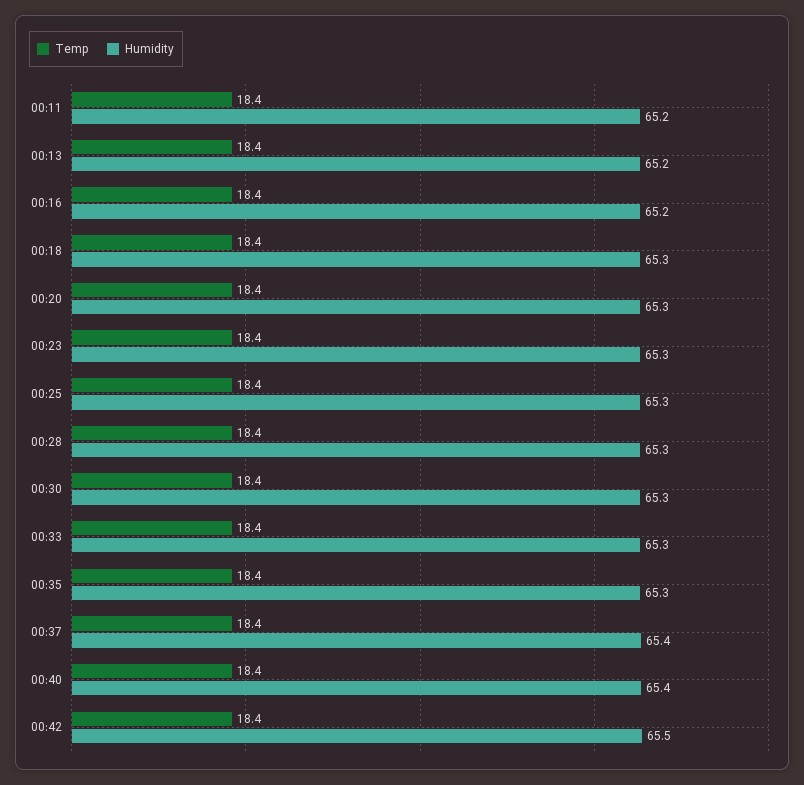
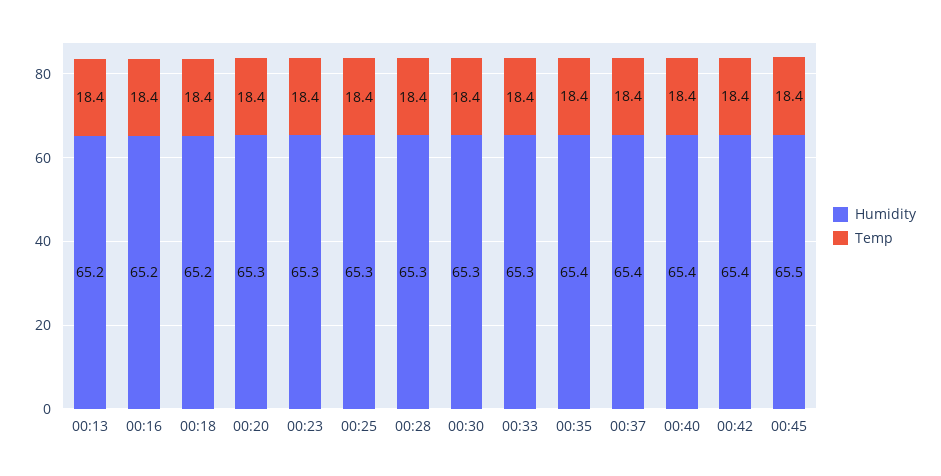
Temp, 00:11: 18.4 -> none
Humidity, 00:11: 65.2 -> none
Humidity, 00:18: 65.3 -> 65.2
Humidity, 00:35: 65.3 -> 65.4
Humidity, 00:42: 65.5 -> 65.4
Humidity, 00:45: none -> 65.5
Temp, 00:45: none -> 18.4

